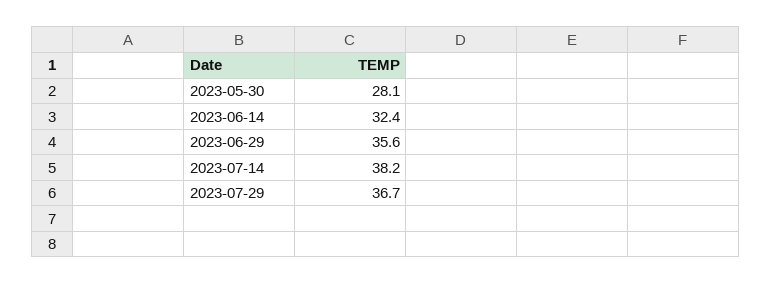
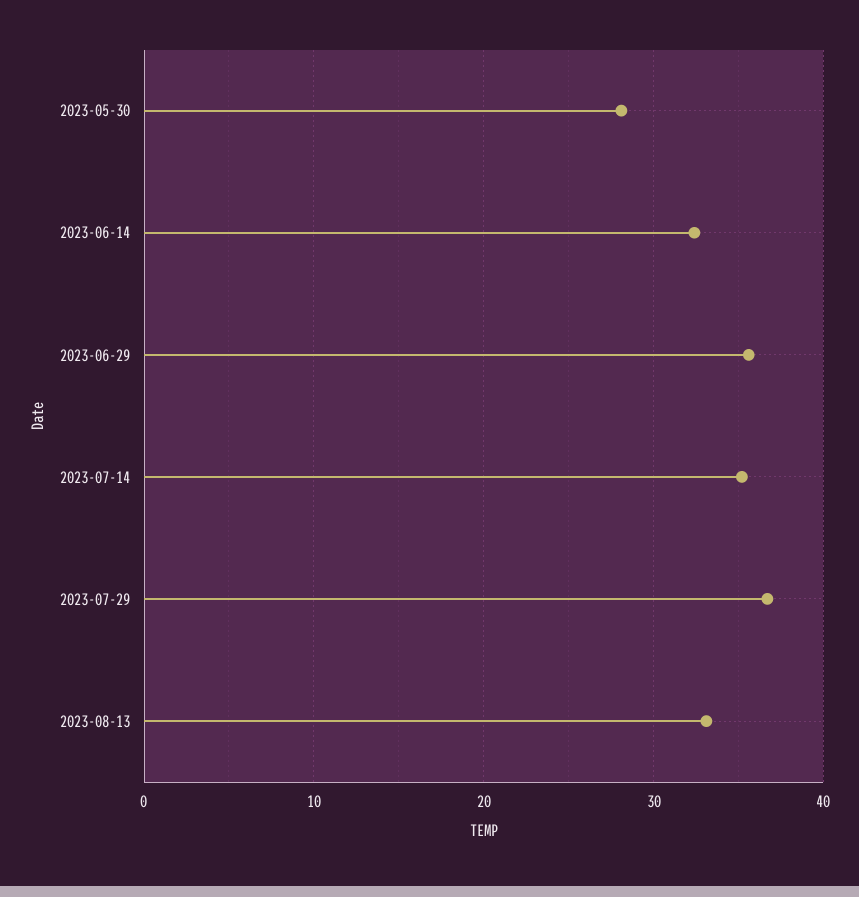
2023-07-14: 38.2 -> 35
2023-08-13: none -> 33

